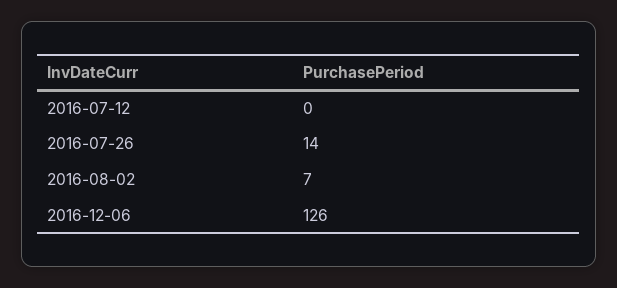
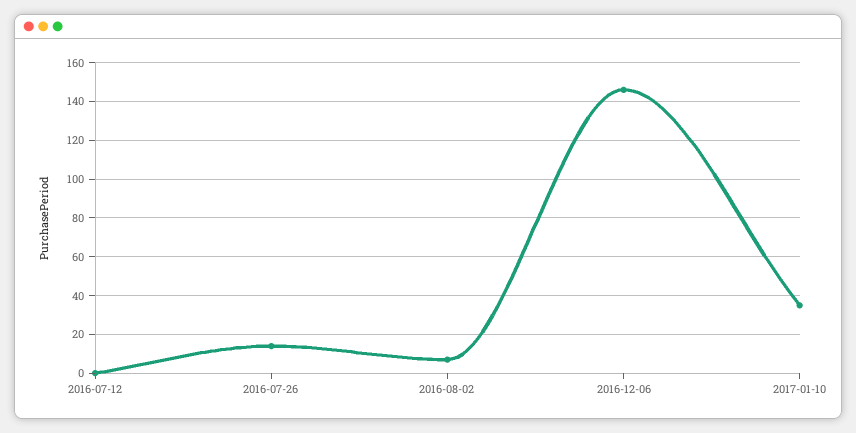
2016-12-06: 126 -> 145
2017-01-10: none -> 35

